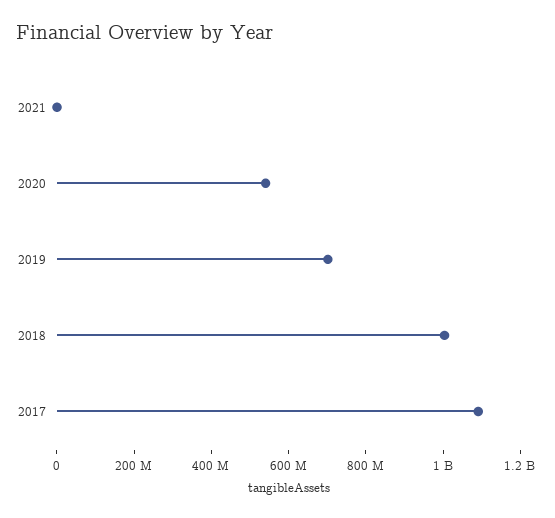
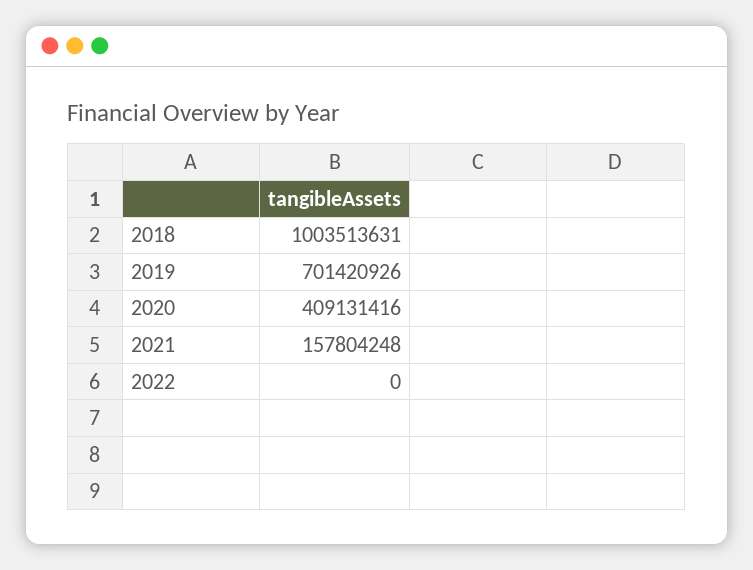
2021: 0 -> 157804248
2020: 550000000 -> 409131416
2017: 1100000000 -> none
2022: none -> 0

